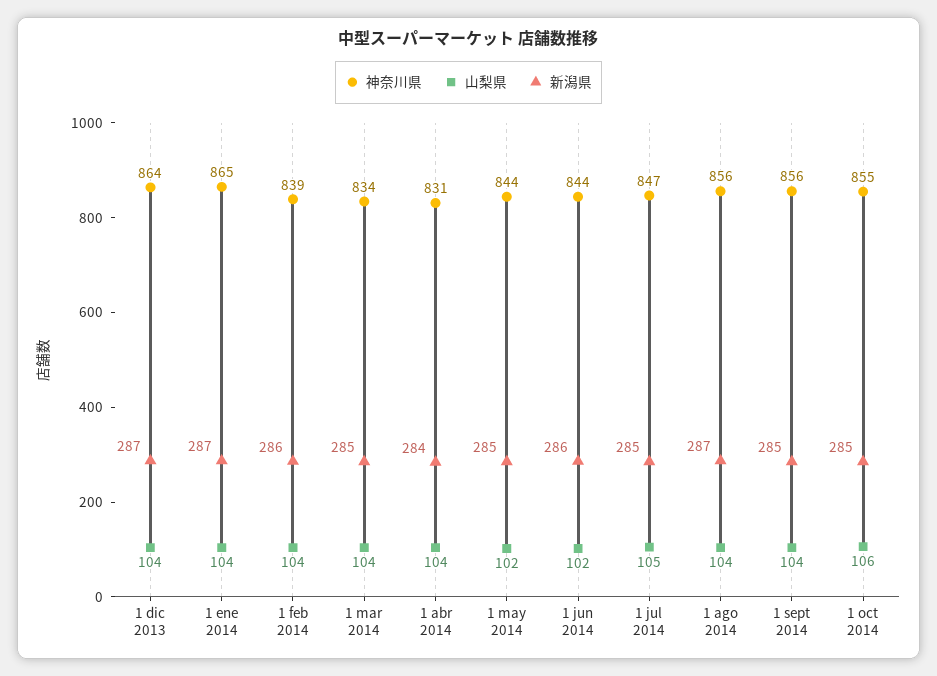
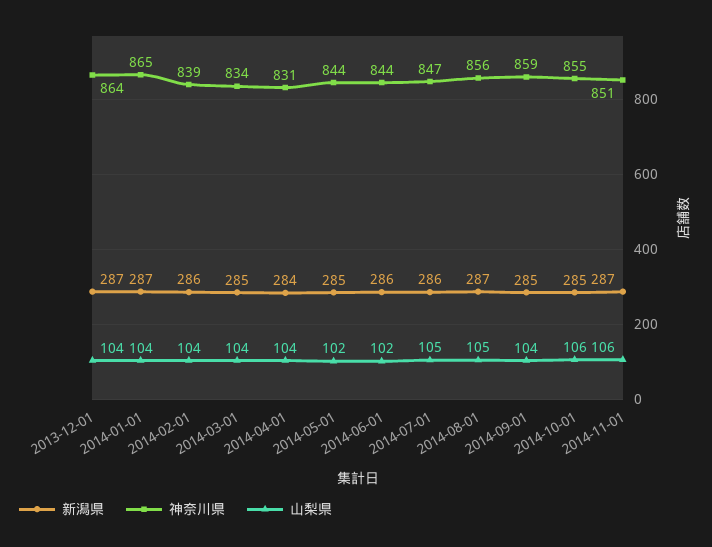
新潟県, 1 jul 2014: 285 -> 286
山梨県, 1 ago 2014: 104 -> 105
神奈川県, 1 sept 2014: 856 -> 859
新潟県, 2014-11-01: none -> 287
神奈川県, 2014-11-01: none -> 851
山梨県, 2014-11-01: none -> 106

